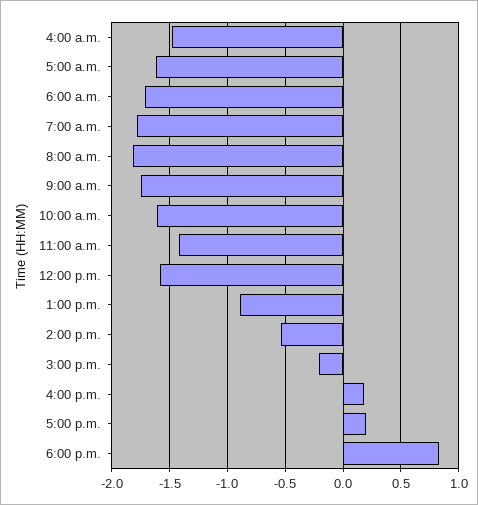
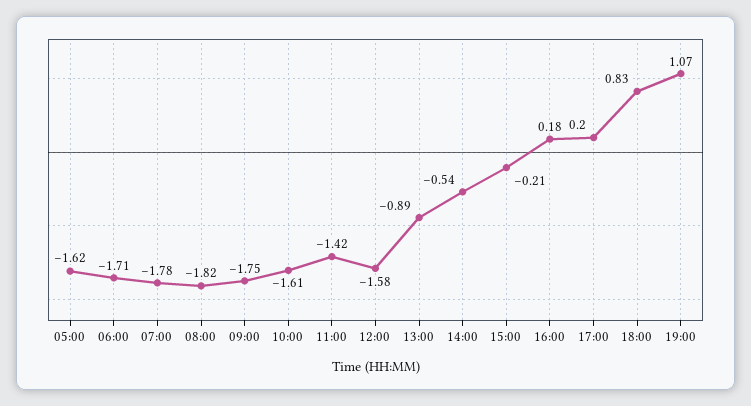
4:00 a.m.: -1.5 -> none
19:00: none -> 1.07

